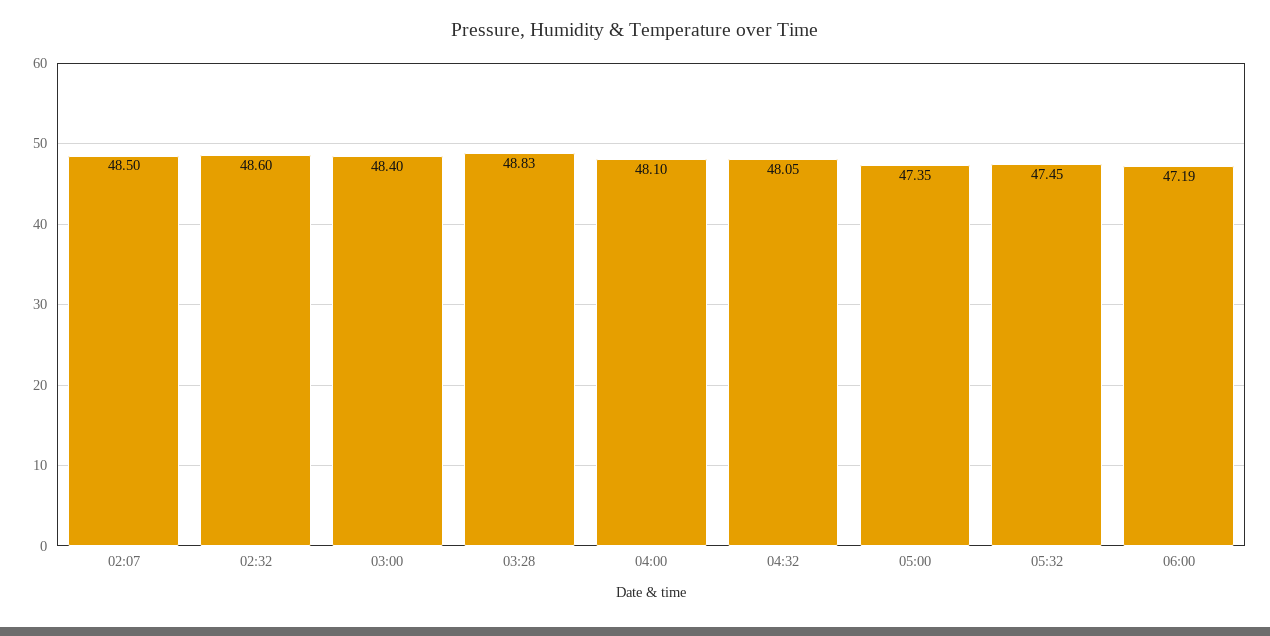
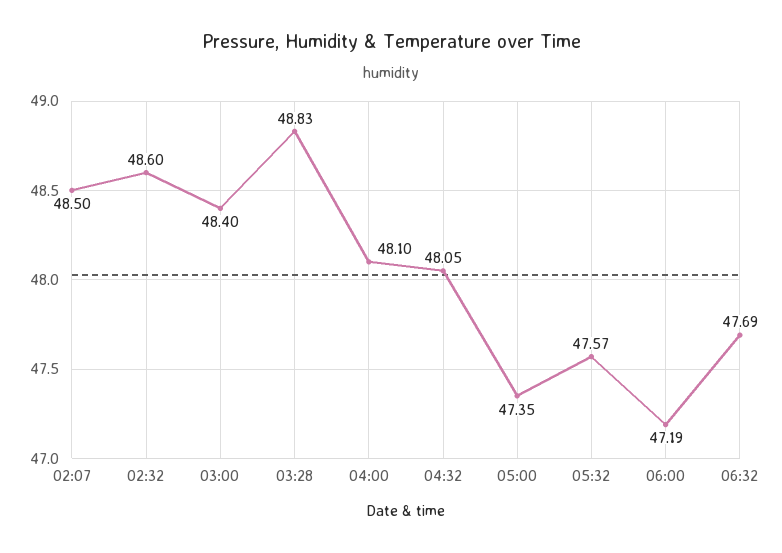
05:32: 47.45 -> 47.57
06:32: none -> 47.69

